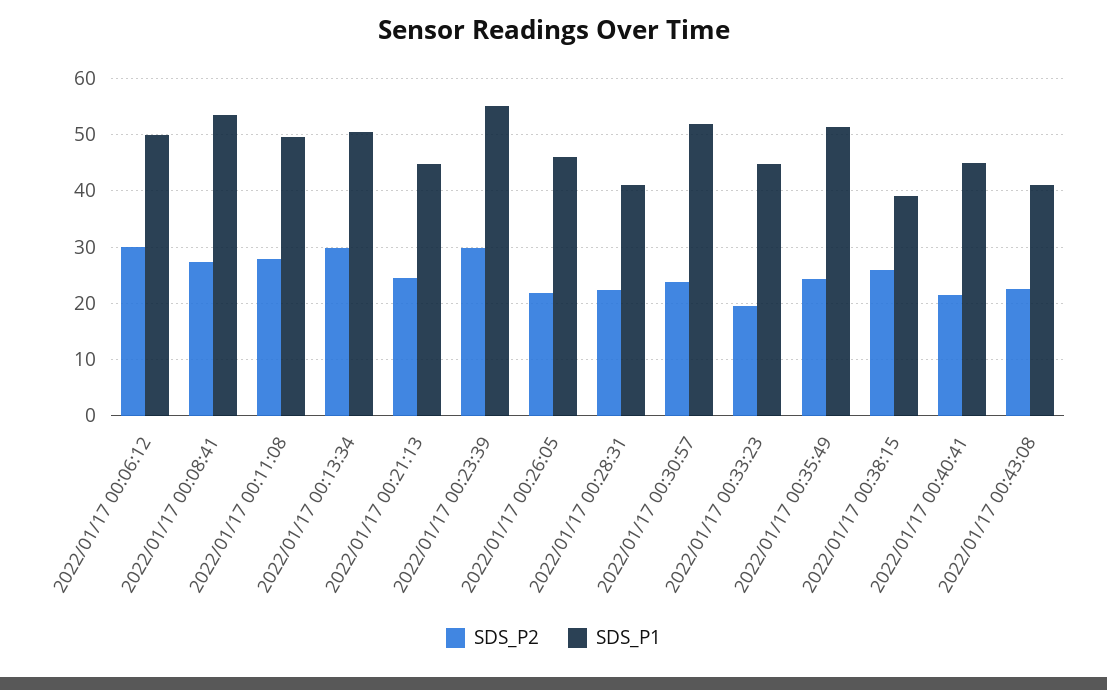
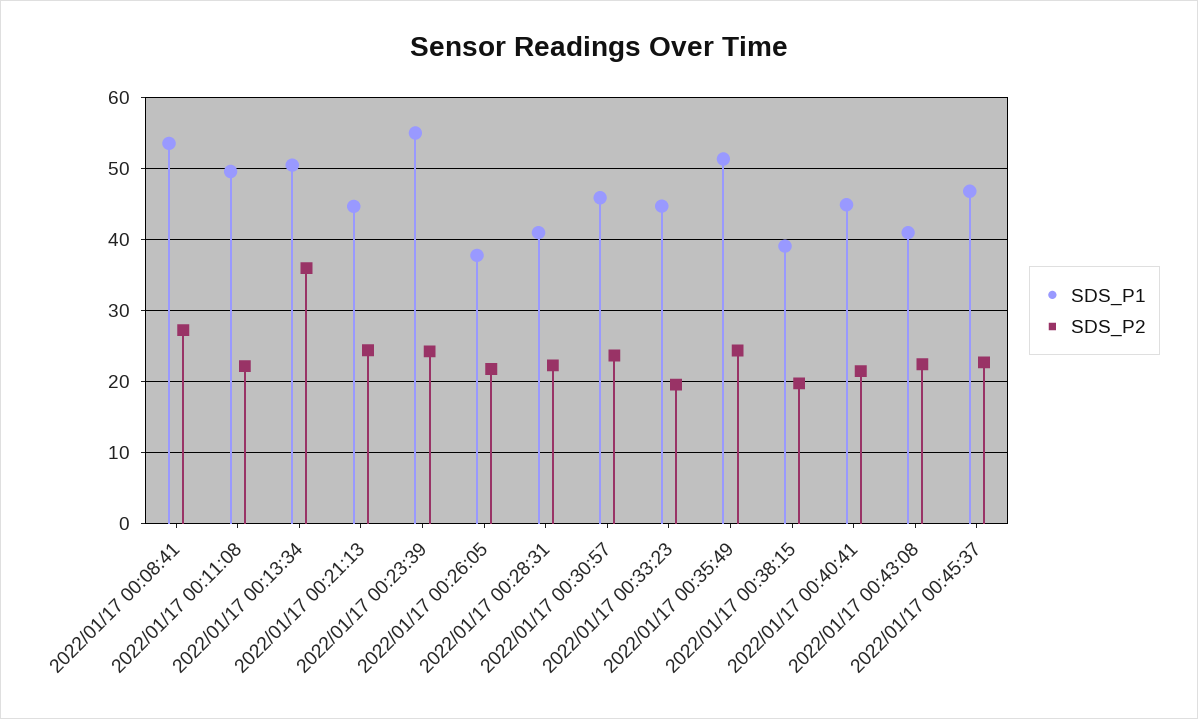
SDS_P2, 2022/01/17 00:06:12: 30 -> none
SDS_P1, 2022/01/17 00:06:12: 50 -> none
SDS_P2, 2022/01/17 00:11:08: 28 -> 22
SDS_P2, 2022/01/17 00:13:34: 30 -> 36
SDS_P2, 2022/01/17 00:23:39: 30 -> 24
SDS_P1, 2022/01/17 00:26:05: 46 -> 38
SDS_P1, 2022/01/17 00:30:57: 52 -> 46
SDS_P2, 2022/01/17 00:38:15: 26 -> 20
SDS_P1, 2022/01/17 00:45:37: none -> 47
SDS_P2, 2022/01/17 00:45:37: none -> 23

